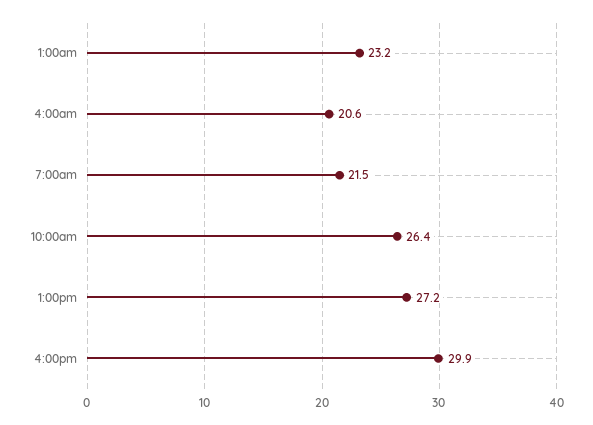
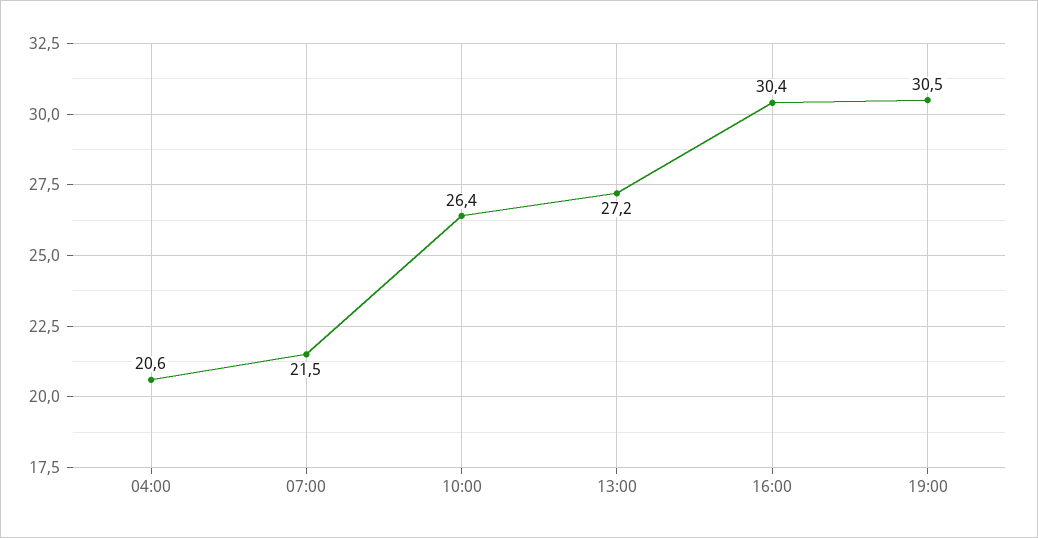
1:00am: 23.2 -> none
4:00pm: 29.9 -> 30.4
19:00: none -> 30.5

